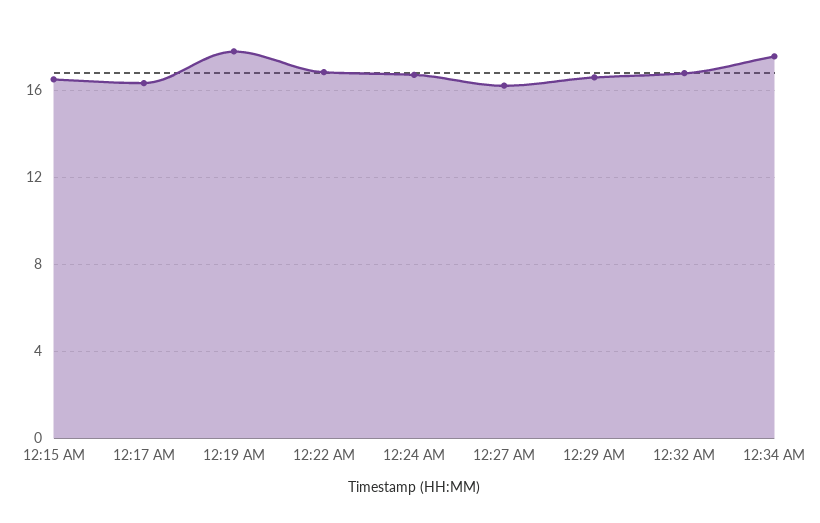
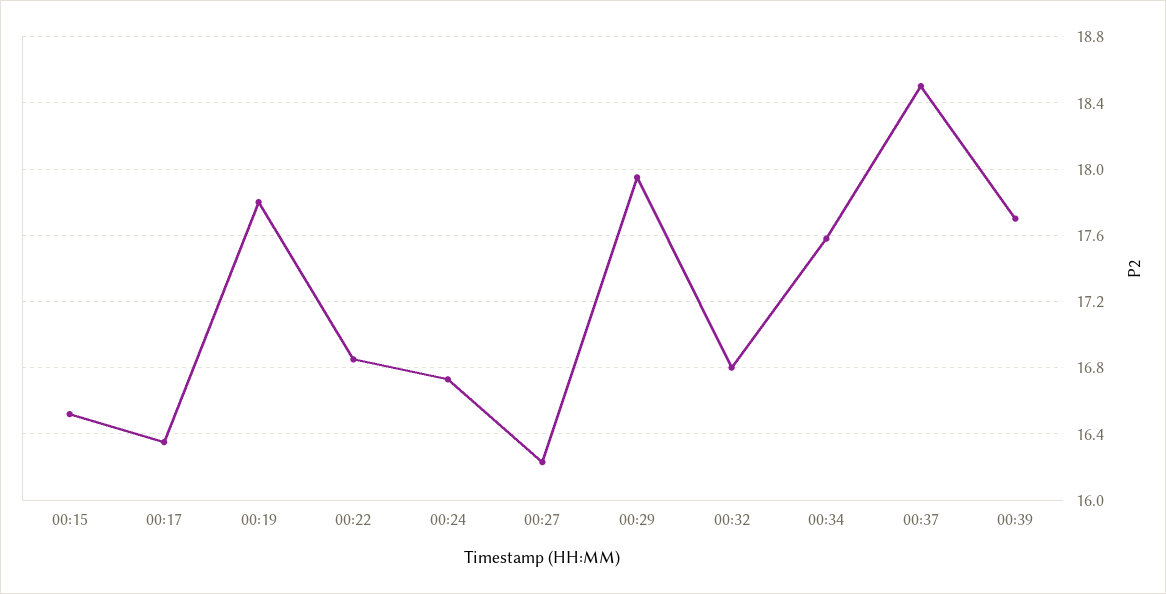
12:29 AM: 16.5 -> 17.95
00:37: none -> 18.5
00:39: none -> 17.7

